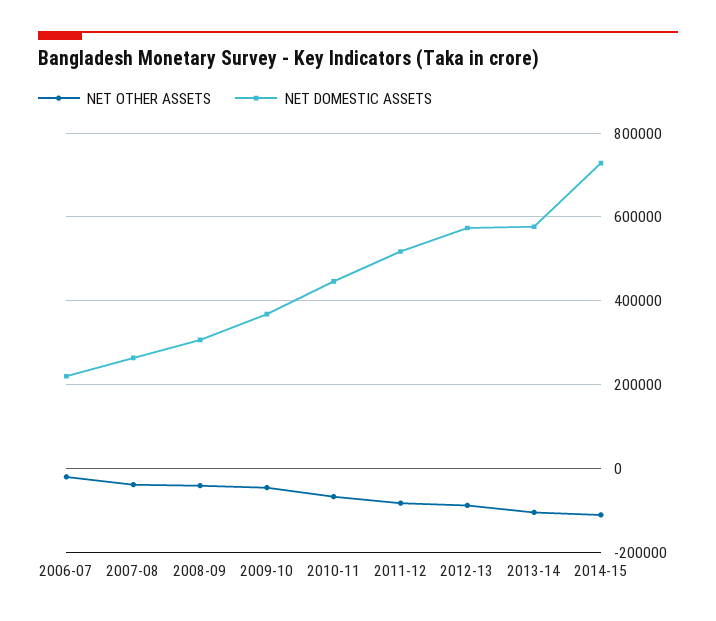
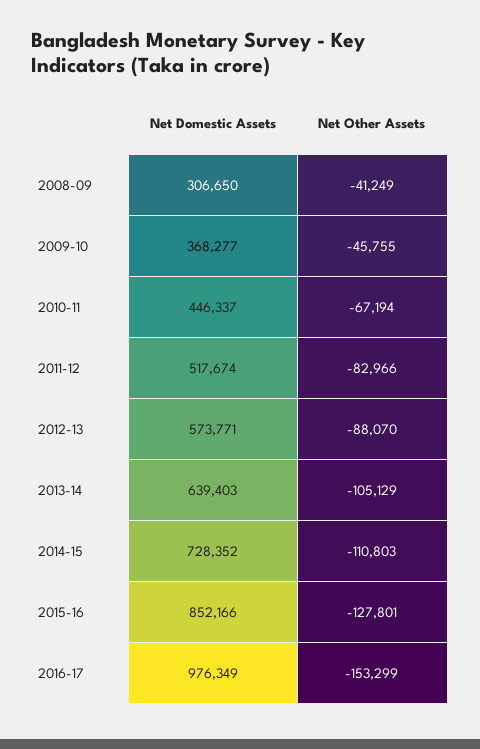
NET OTHER ASSETS, 2006-07: -20000 -> none
NET DOMESTIC ASSETS, 2006-07: 220000 -> none
NET OTHER ASSETS, 2007-08: -40000 -> none
NET DOMESTIC ASSETS, 2007-08: 260000 -> none
NET DOMESTIC ASSETS, 2013-14: 580000 -> 639403
NET DOMESTIC ASSETS, 2015-16: none -> 852166
NET OTHER ASSETS, 2015-16: none -> -127801
NET DOMESTIC ASSETS, 2016-17: none -> 976349
NET OTHER ASSETS, 2016-17: none -> -153299

